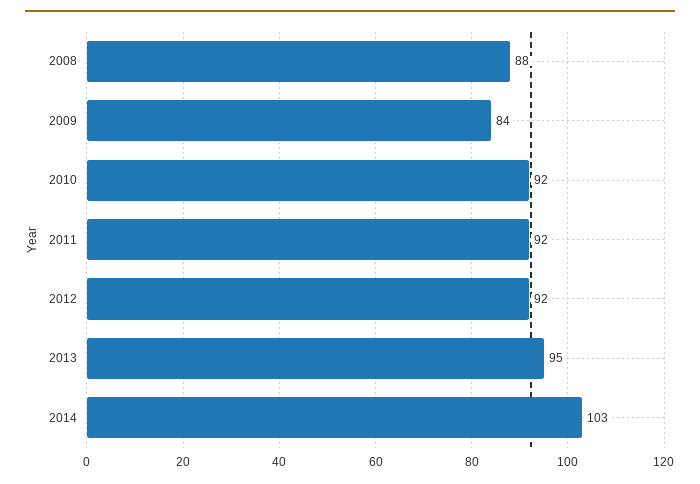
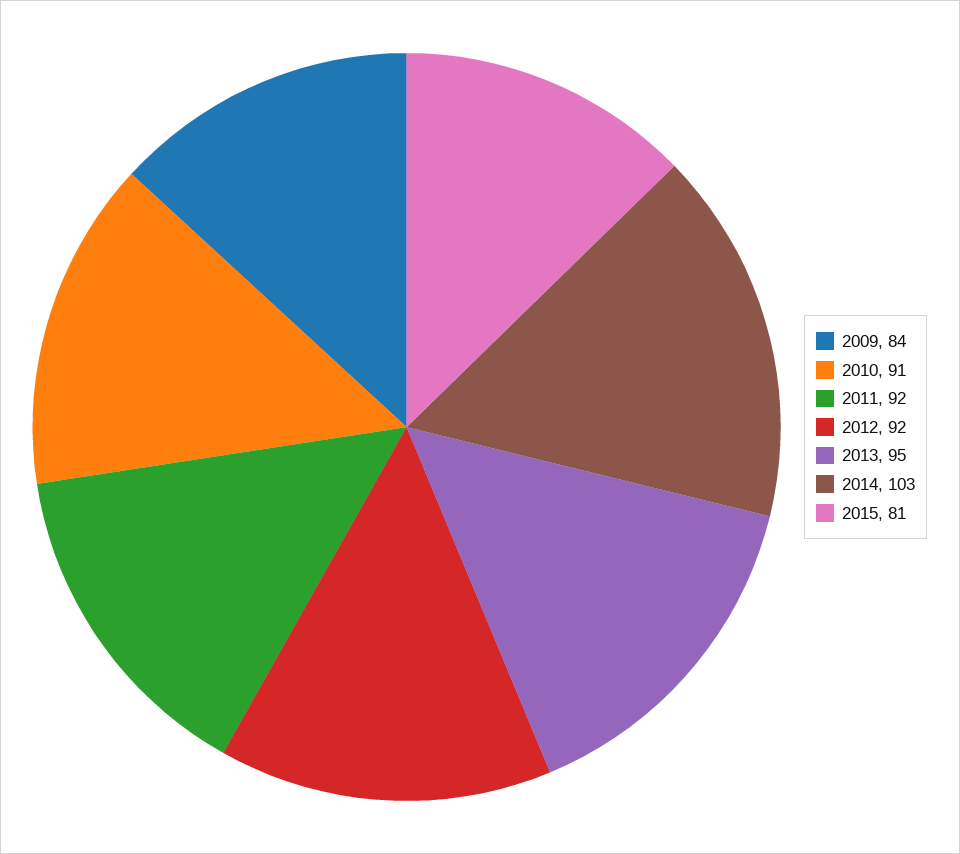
2008: 88 -> none
2010: 92 -> 91
2015: none -> 81

